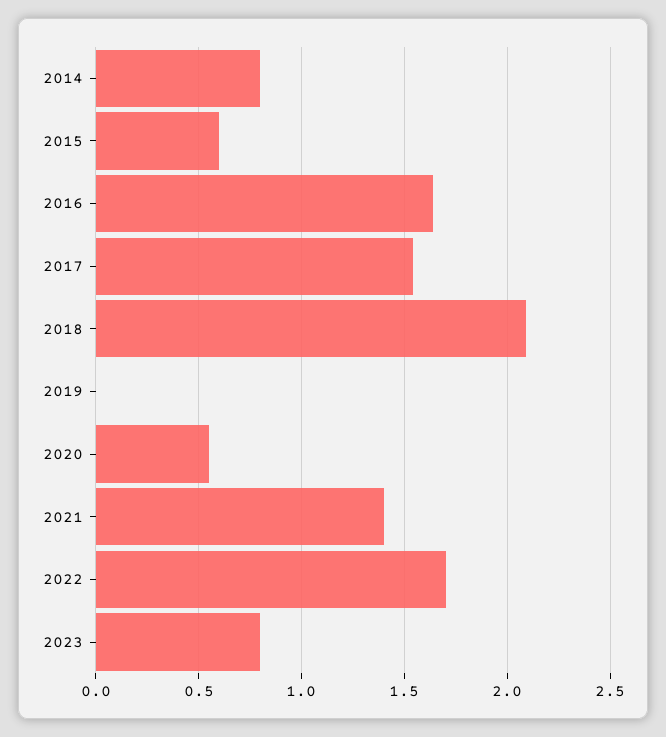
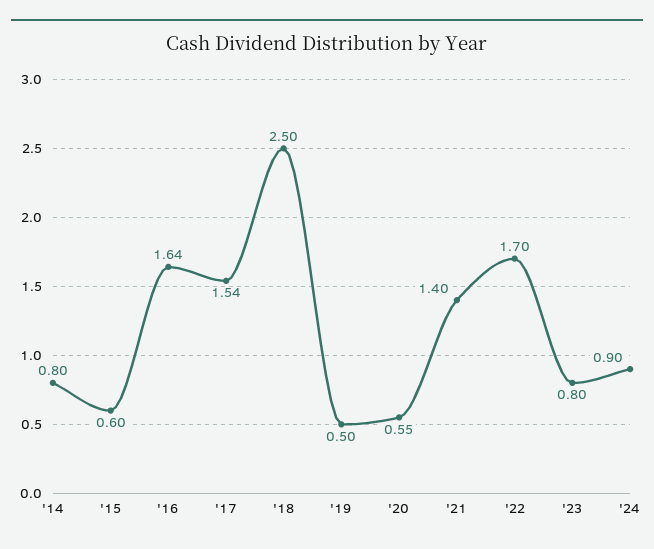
2018: 2.1 -> 2.5
2019: 0 -> 0.5
'24: none -> 0.9

